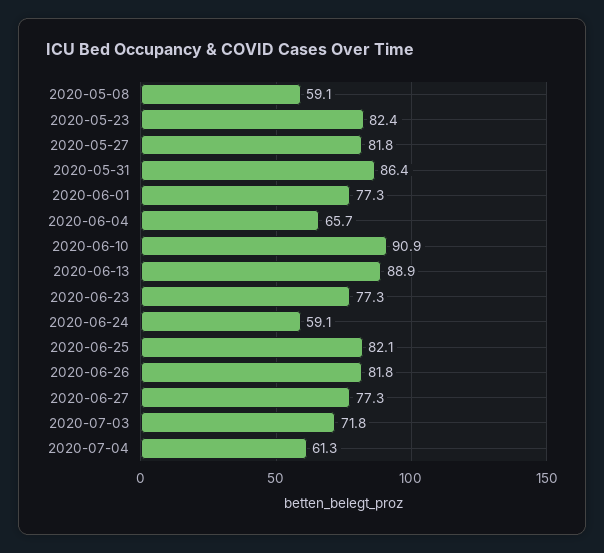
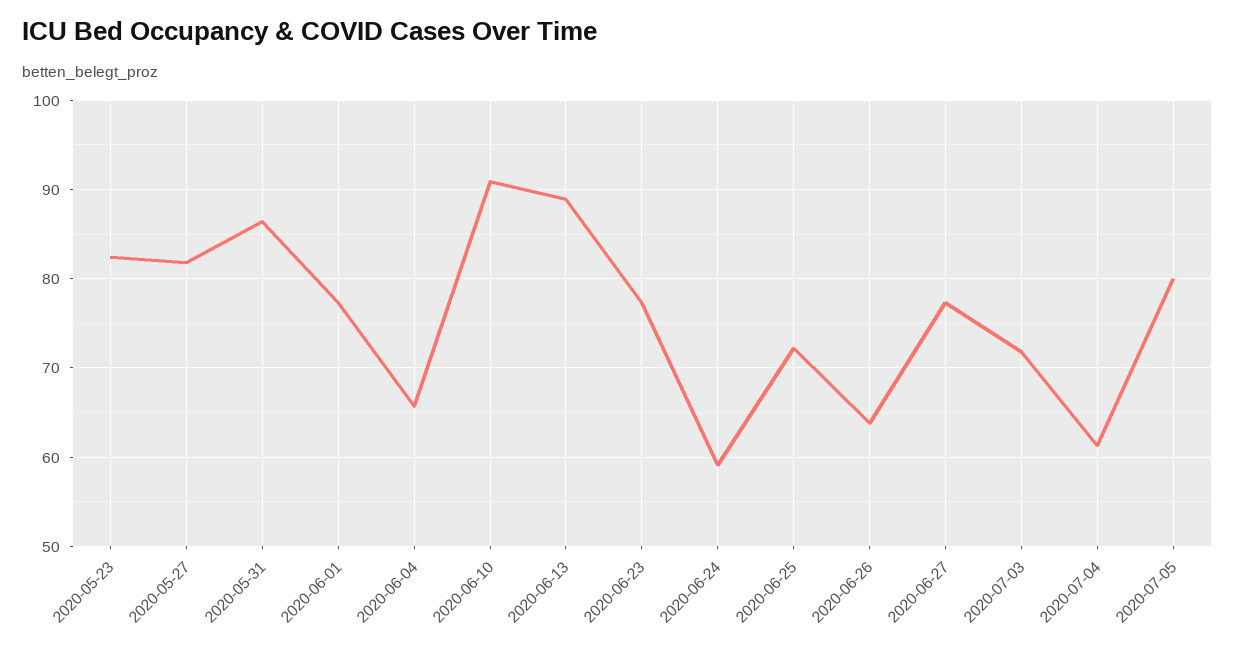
2020-05-08: 59.1 -> none
2020-06-25: 82.1 -> 72
2020-06-26: 81.8 -> 64
2020-07-05: none -> 80

